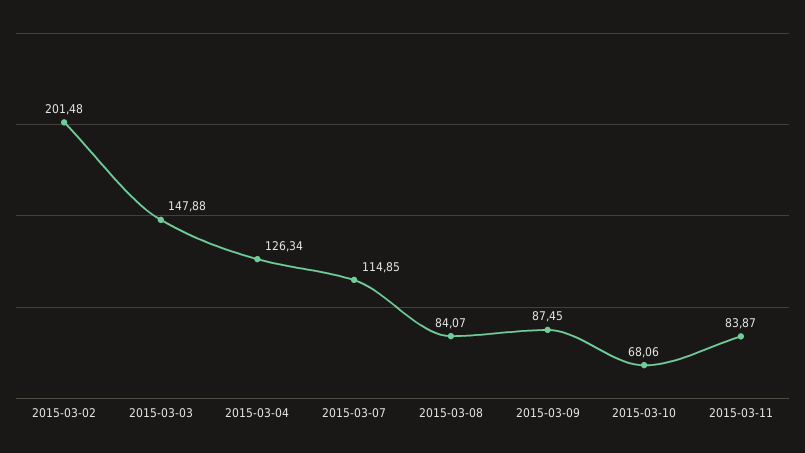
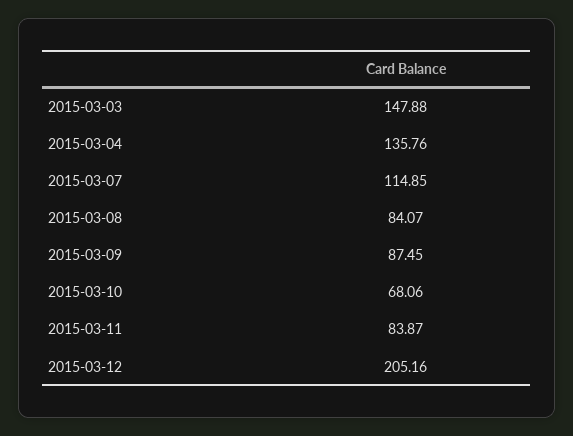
2015-03-02: 201.48 -> none
2015-03-04: 126.34 -> 135.76
2015-03-12: none -> 205.16

